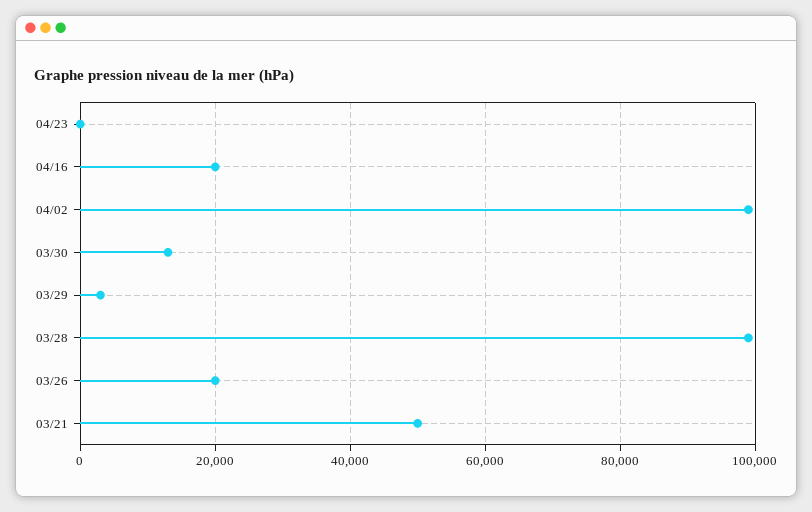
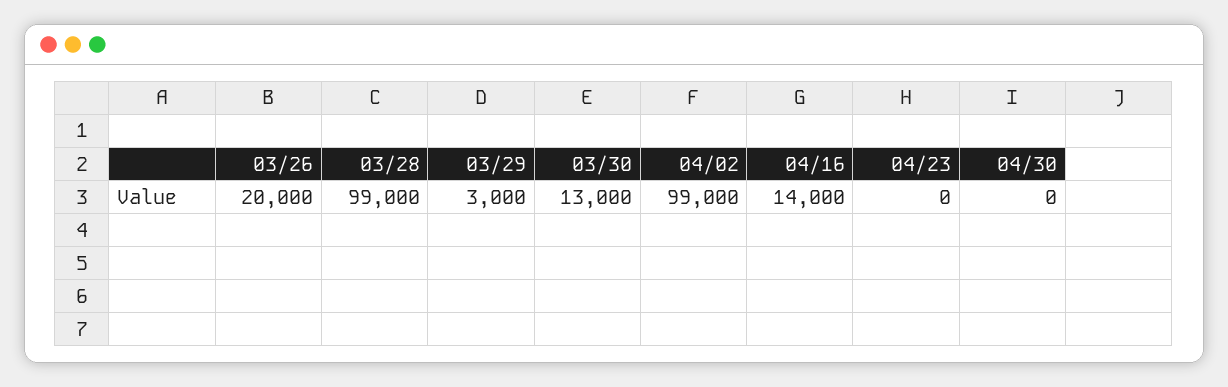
04/16: 20000 -> 14000
03/21: 50000 -> none
04/30: none -> 0

